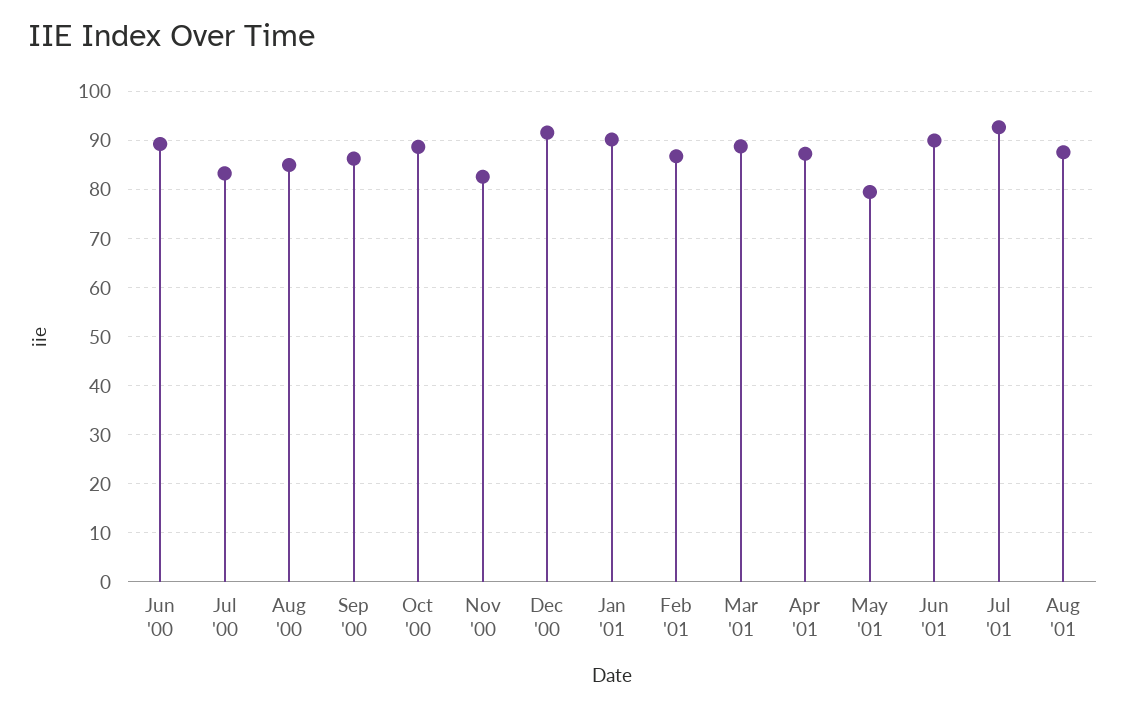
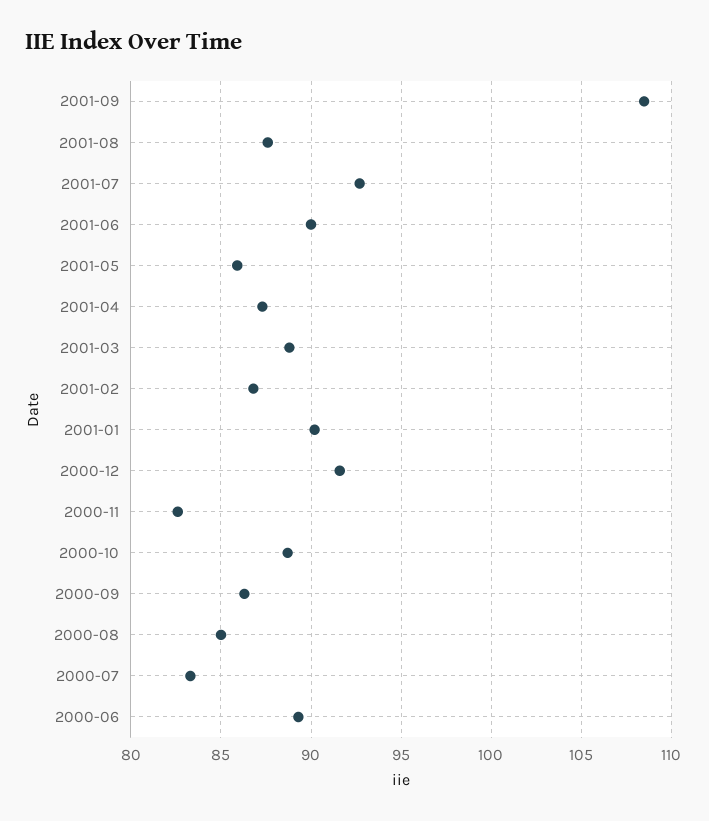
May '01: 80 -> 86
2001-09: none -> 108.5

